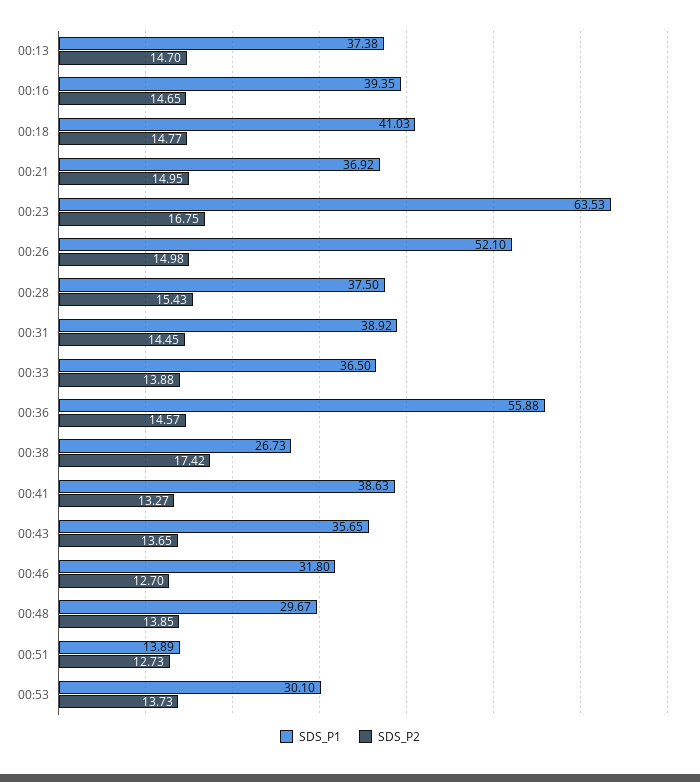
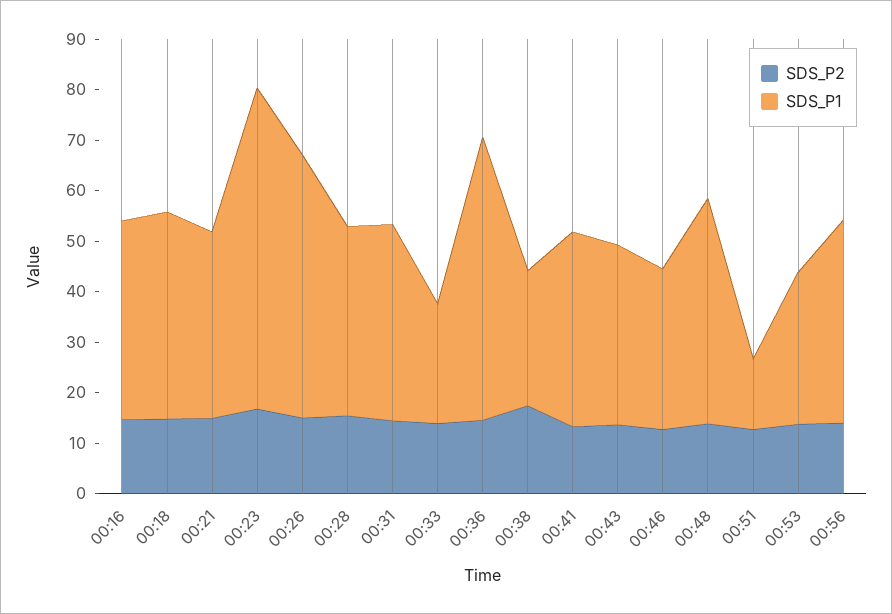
SDS_P1, 00:13: 37.38 -> none
SDS_P2, 00:13: 14.7 -> none
SDS_P1, 00:33: 36.5 -> 24
SDS_P1, 00:48: 29.67 -> 44
SDS_P2, 00:56: none -> 14
SDS_P1, 00:56: none -> 40

